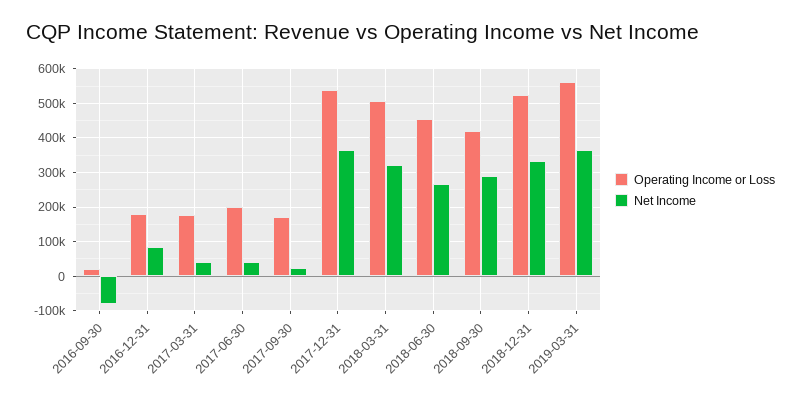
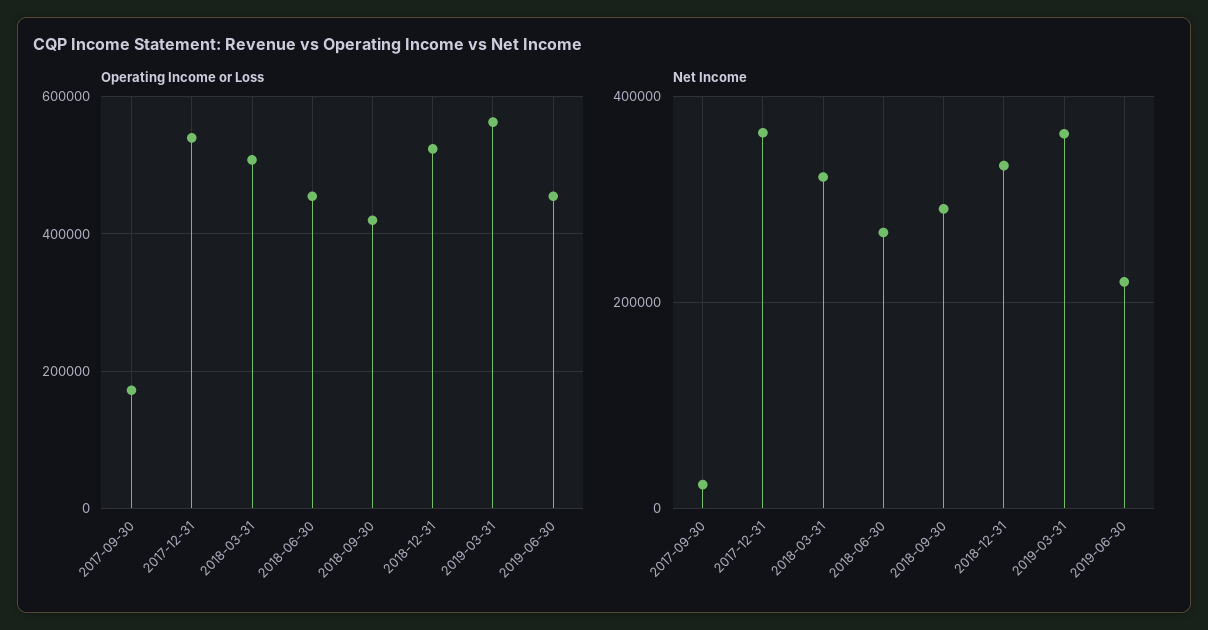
Operating Income or Loss, 2016-09-30: 20000 -> none
Net Income, 2016-09-30: -80000 -> none
Operating Income or Loss, 2016-12-31: 180000 -> none
Net Income, 2016-12-31: 80000 -> none
Operating Income or Loss, 2017-03-31: 180000 -> none
Net Income, 2017-03-31: 40000 -> none
Operating Income or Loss, 2017-06-30: 200000 -> none
Net Income, 2017-06-30: 40000 -> none
Operating Income or Loss, 2019-06-30: none -> 460000
Net Income, 2019-06-30: none -> 220000

